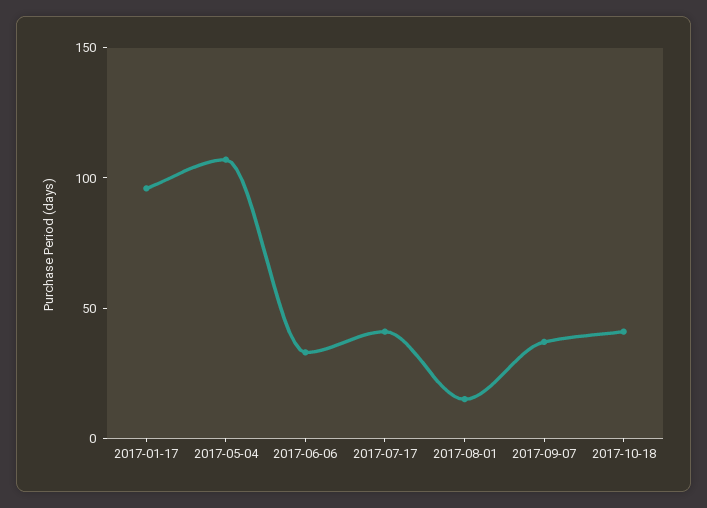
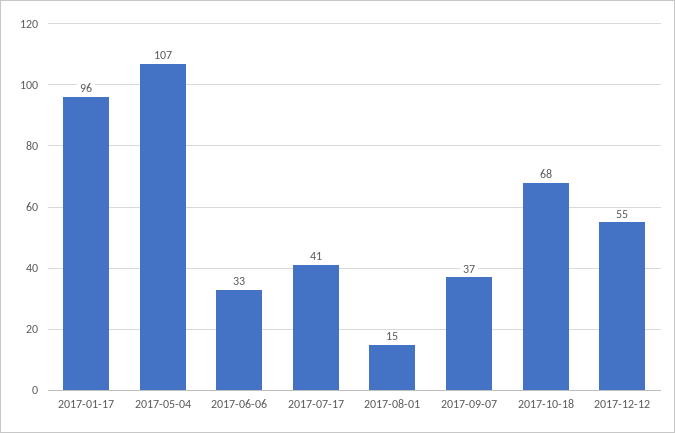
2017-10-18: 40 -> 68
2017-12-12: none -> 55

